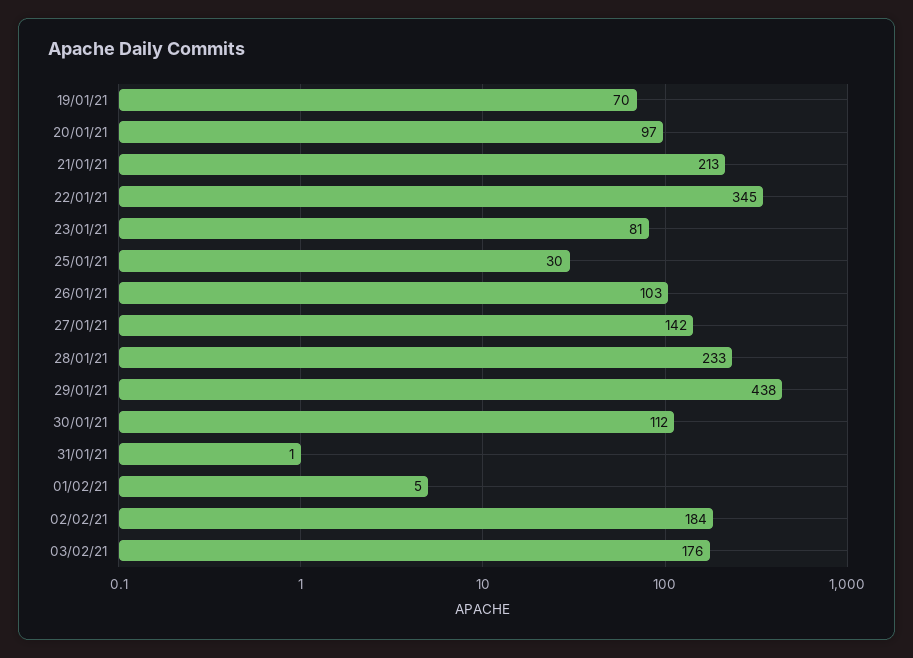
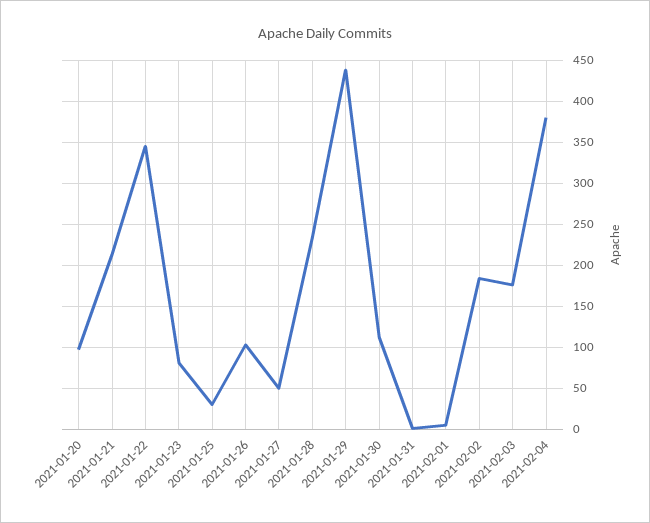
19/01/21: 70 -> none
27/01/21: 142 -> 50
2021-02-04: none -> 380

